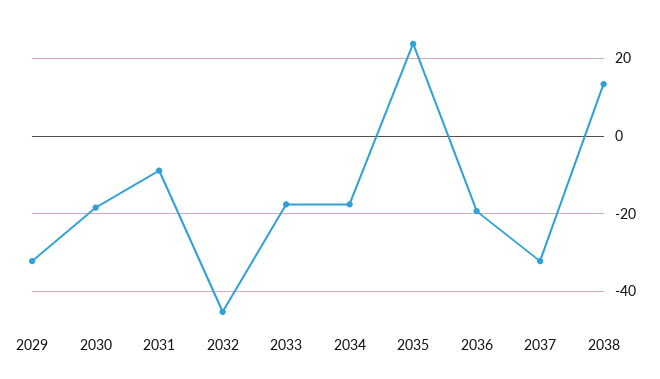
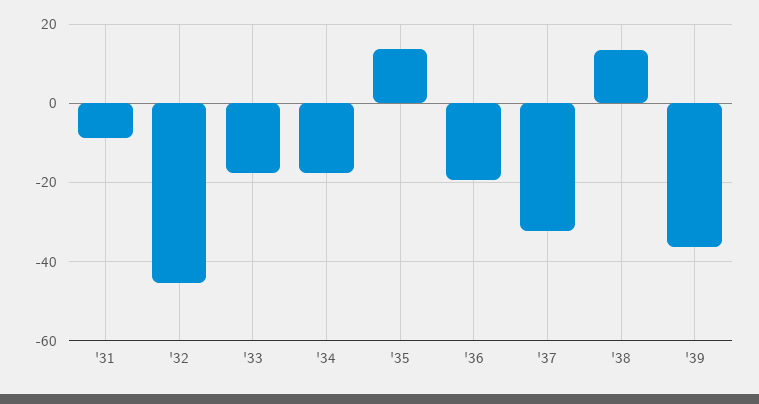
2029: -32 -> none
2030: -18 -> none
2035: 24 -> 14
'39: none -> -36

